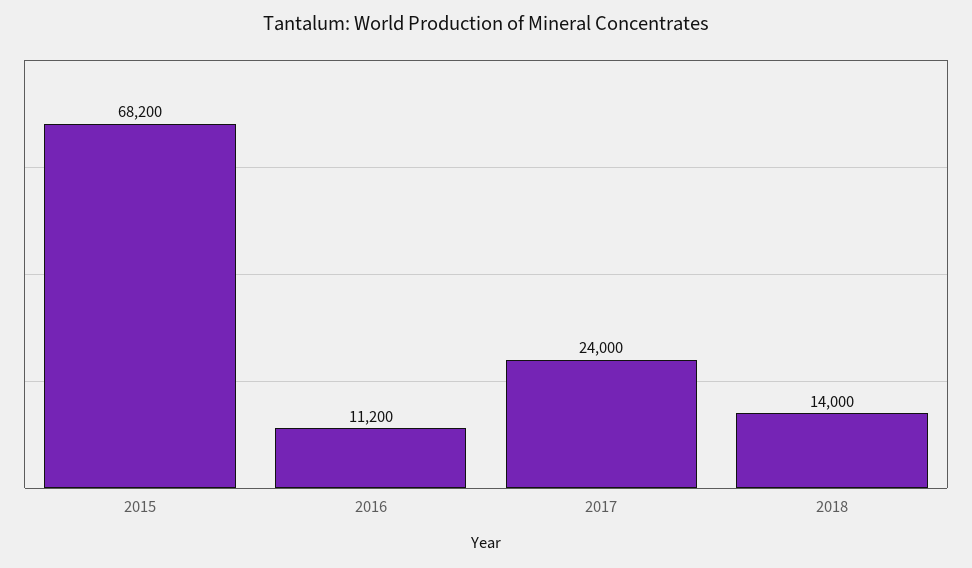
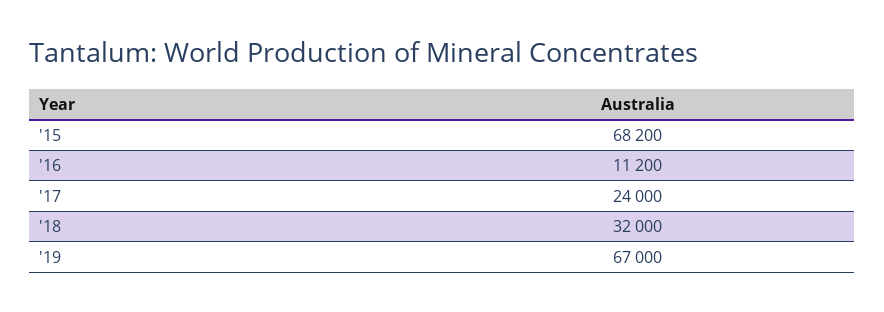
2018: 14000 -> 32000
'19: none -> 67000

